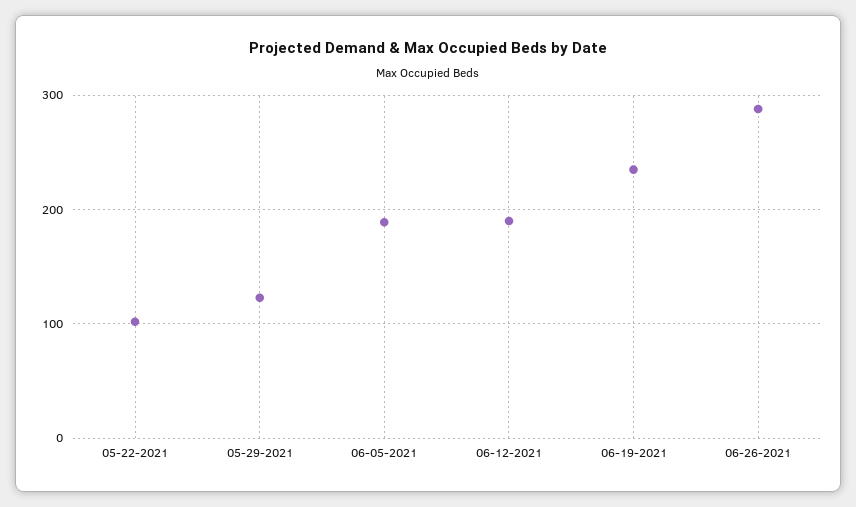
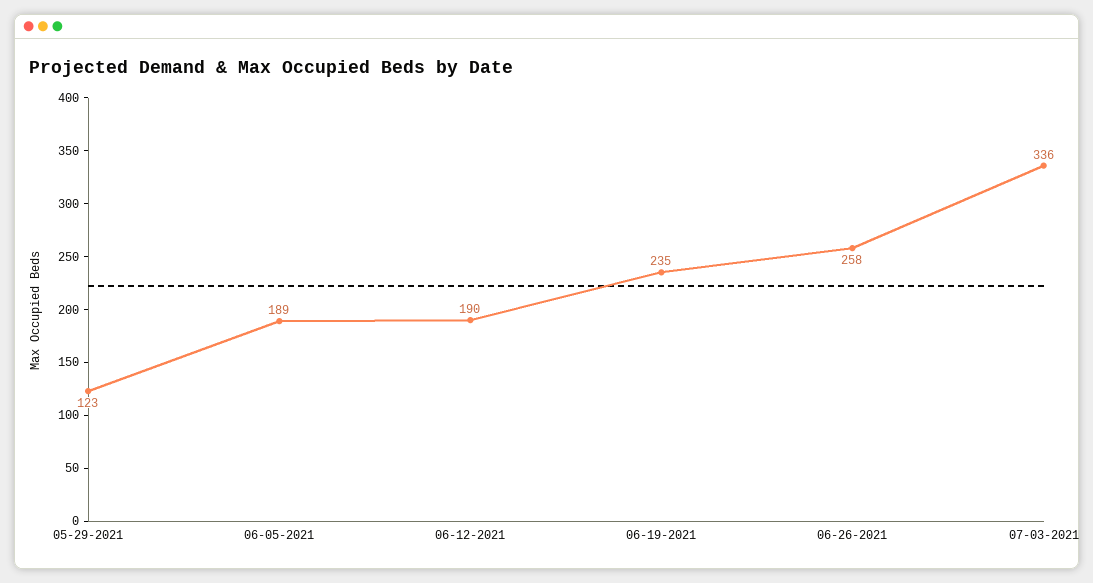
05-22-2021: 100 -> none
06-26-2021: 290 -> 258
07-03-2021: none -> 336

